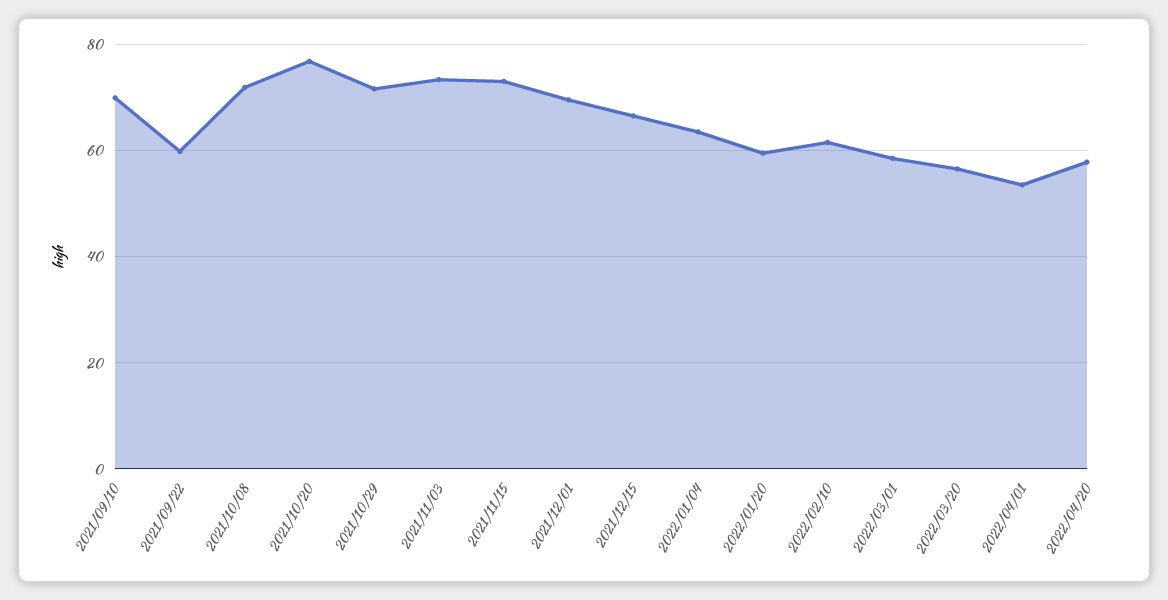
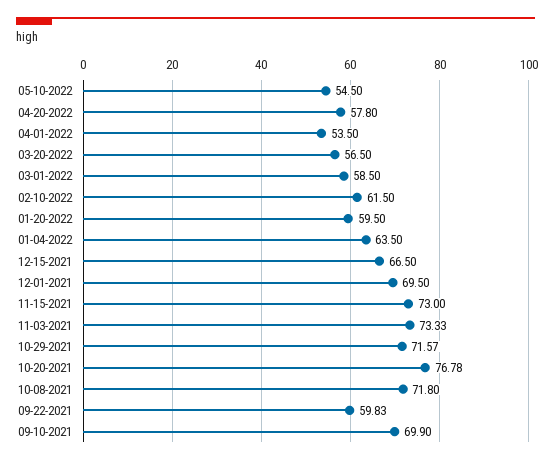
05-10-2022: none -> 54.5

